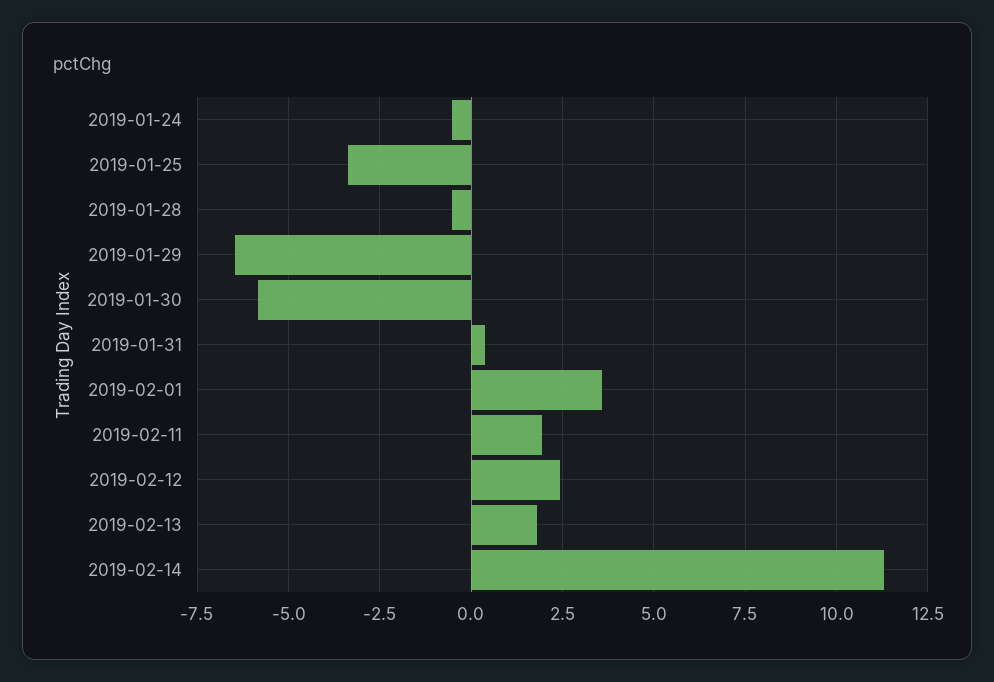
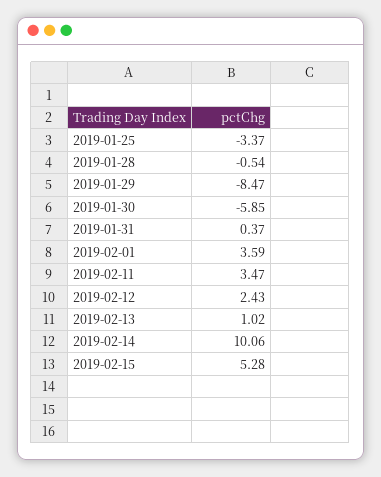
2019-01-24: -0.5 -> none
2019-01-29: -6.5 -> -8.47
2019-02-11: 2 -> 3.47
2019-02-13: 1.75 -> 1.02
2019-02-14: 11.25 -> 10.06
2019-02-15: none -> 5.28

